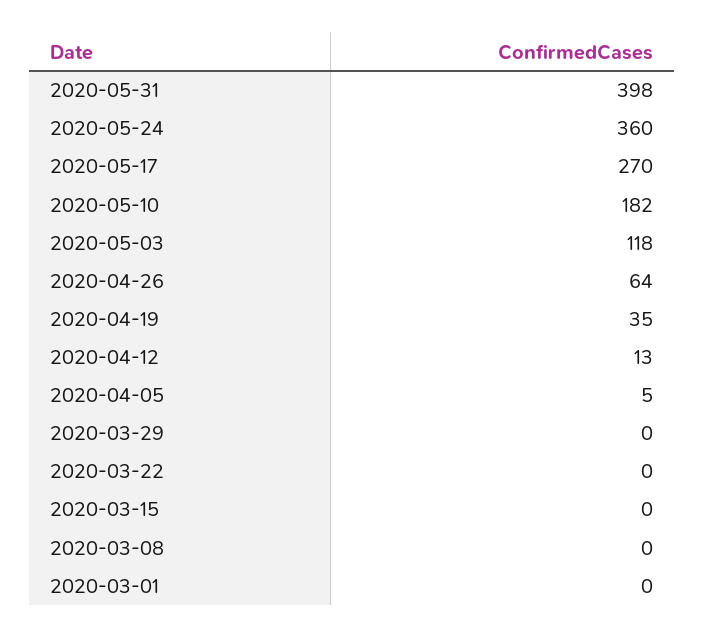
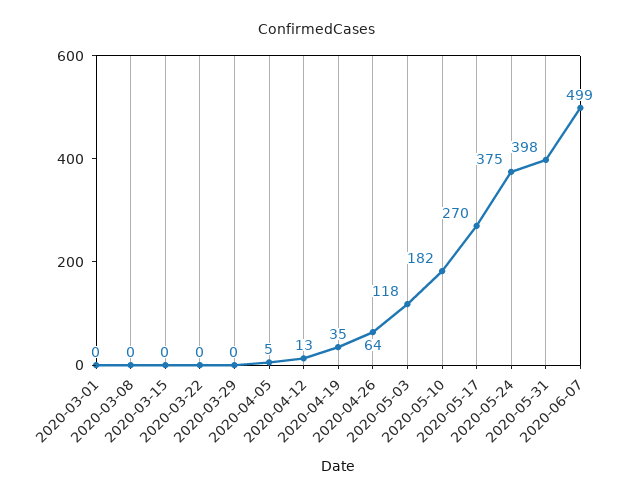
2020-05-24: 360 -> 375
2020-06-07: none -> 499

